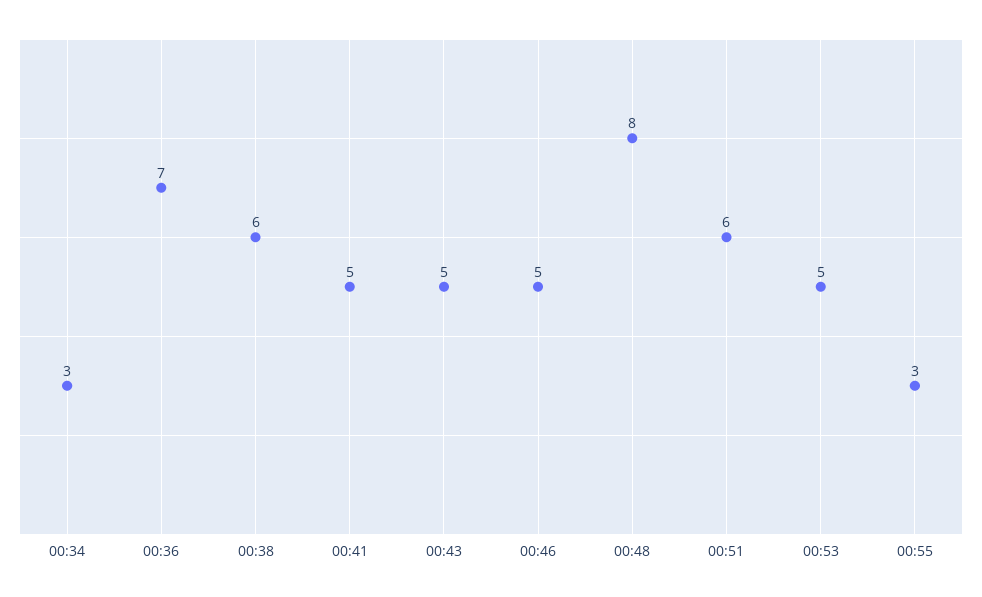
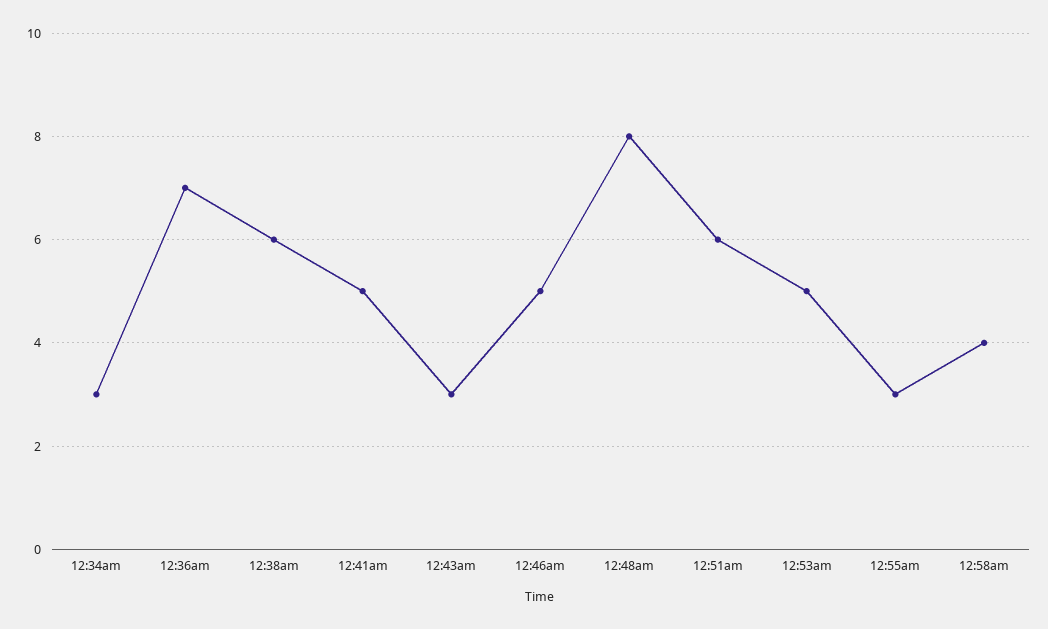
00:43: 5 -> 3
12:58am: none -> 4

